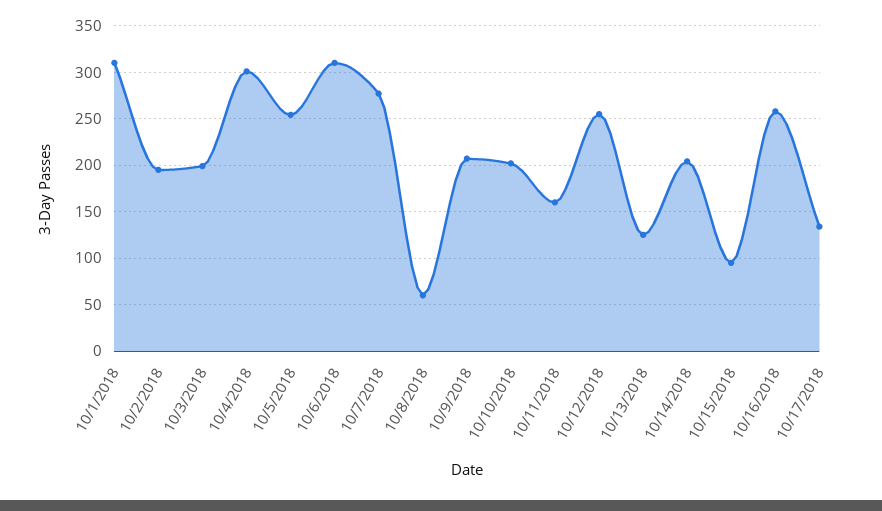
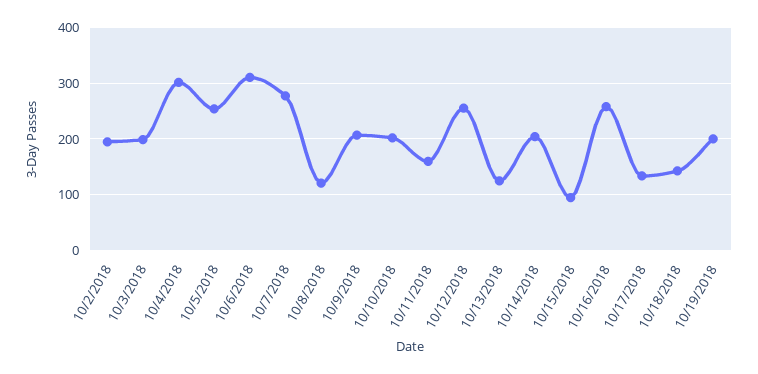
10/1/2018: 310 -> none
10/8/2018: 60 -> 120
10/18/2018: none -> 140
10/19/2018: none -> 200

